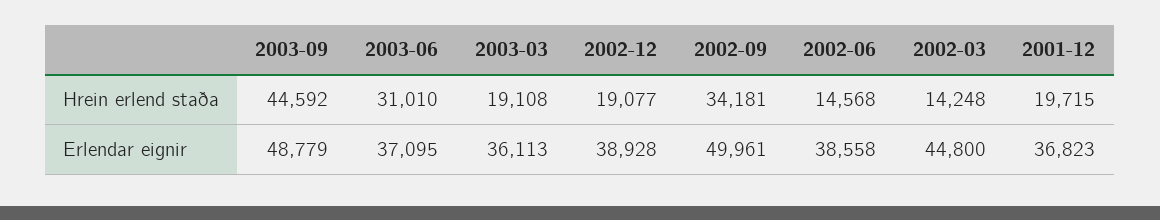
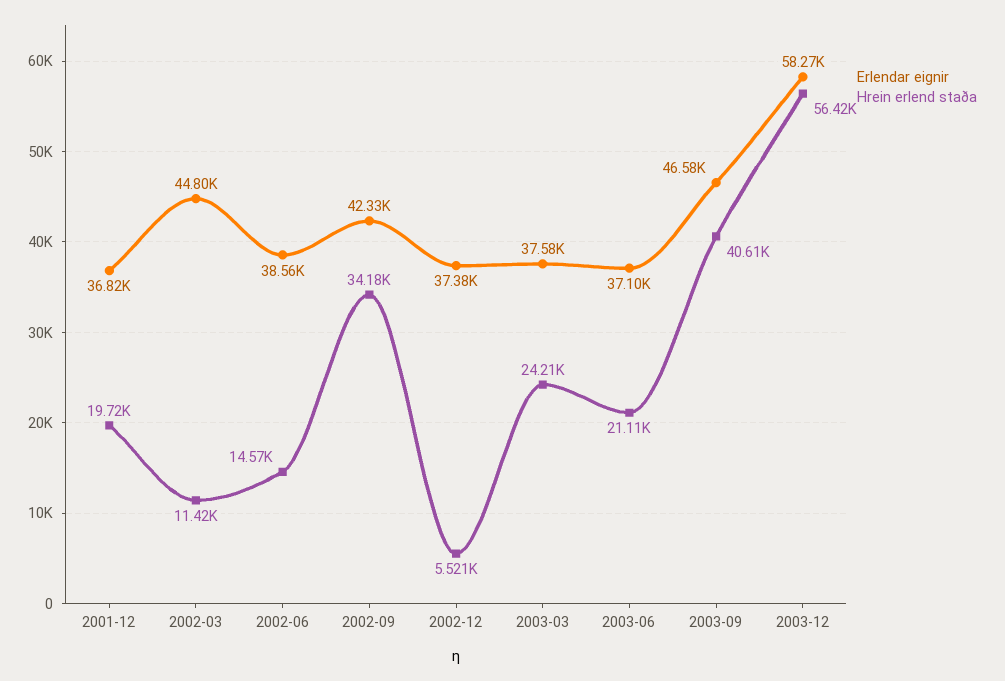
Hrein erlend staða, 2003-09: 44592 -> 40610
Hrein erlend staða, 2003-06: 31010 -> 21110
Hrein erlend staða, 2003-03: 19108 -> 24210
Hrein erlend staða, 2002-12: 19077 -> 5521
Hrein erlend staða, 2002-03: 14248 -> 11420
Erlendar eignir, 2003-09: 48779 -> 46580
Erlendar eignir, 2003-03: 36113 -> 37580
Erlendar eignir, 2002-12: 38928 -> 37380
Erlendar eignir, 2002-09: 49961 -> 42330
Erlendar eignir, 2003-12: none -> 58270
Hrein erlend staða, 2003-12: none -> 56420

